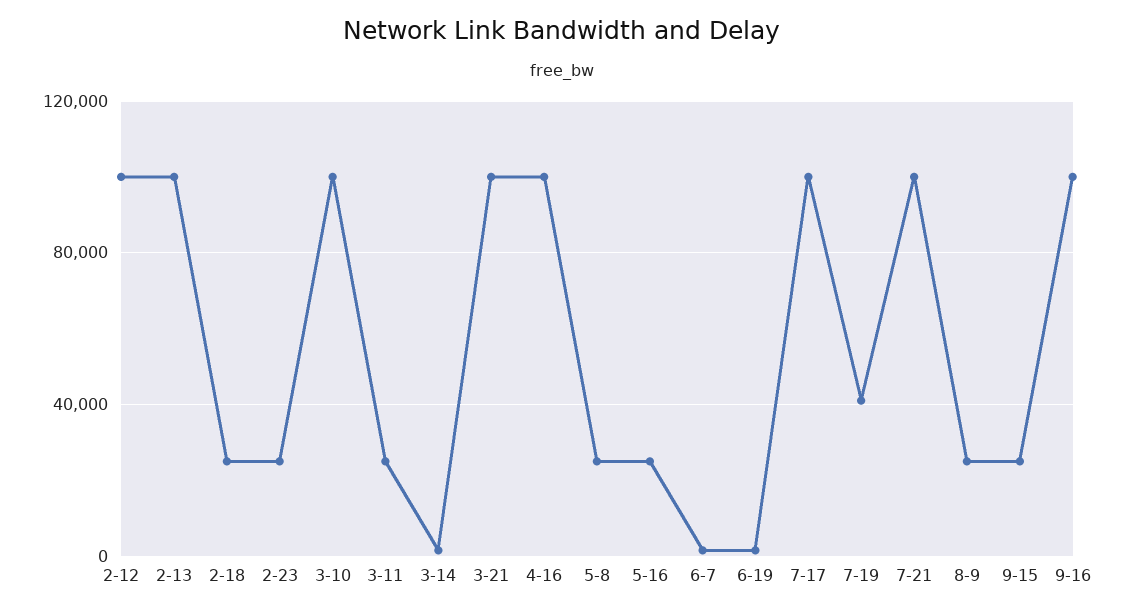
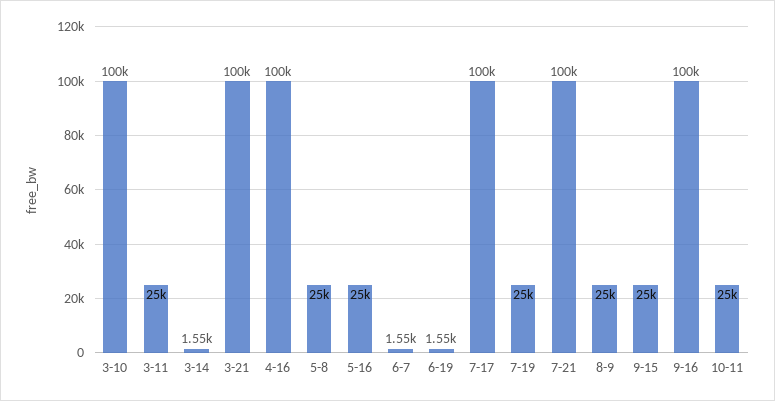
2-12: 100000 -> none
2-13: 100000 -> none
2-18: 25000 -> none
2-23: 25000 -> none
7-19: 40000 -> 25000
10-11: none -> 25000

